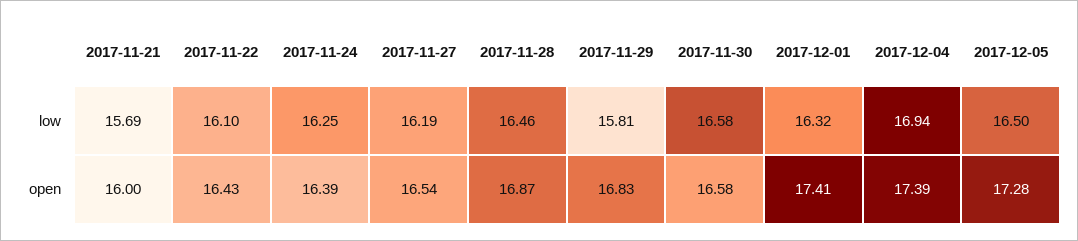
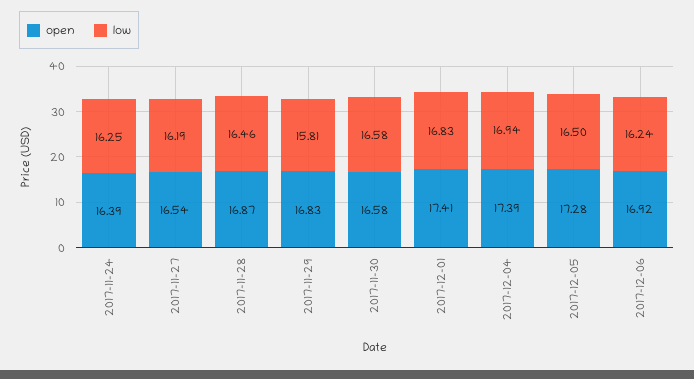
low, 2017-11-21: 15.69 -> none
low, 2017-11-22: 16.1 -> none
low, 2017-12-01: 16.32 -> 16.83
open, 2017-11-21: 16 -> none
open, 2017-11-22: 16.43 -> none
open, 2017-12-06: none -> 16.92
low, 2017-12-06: none -> 16.24

